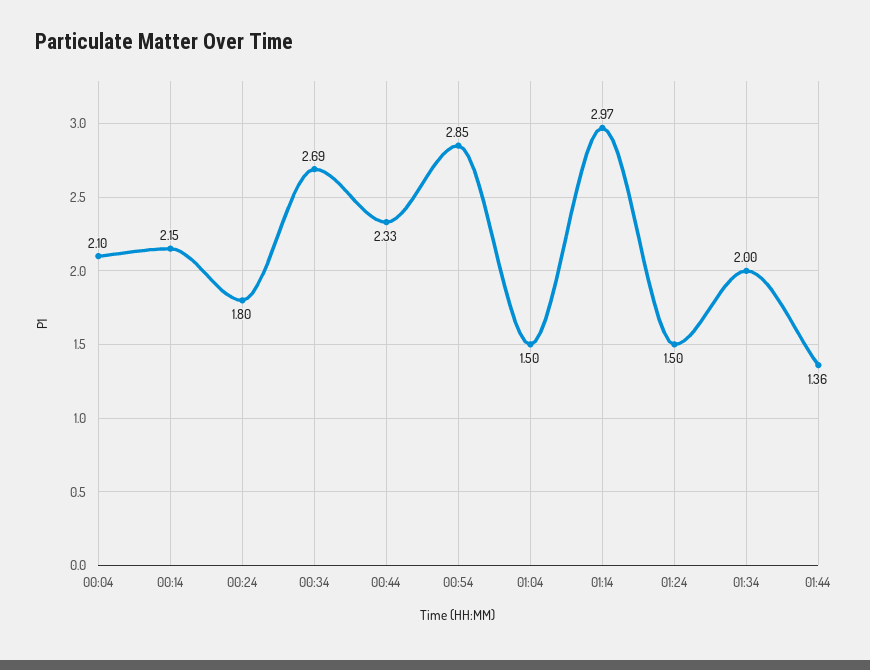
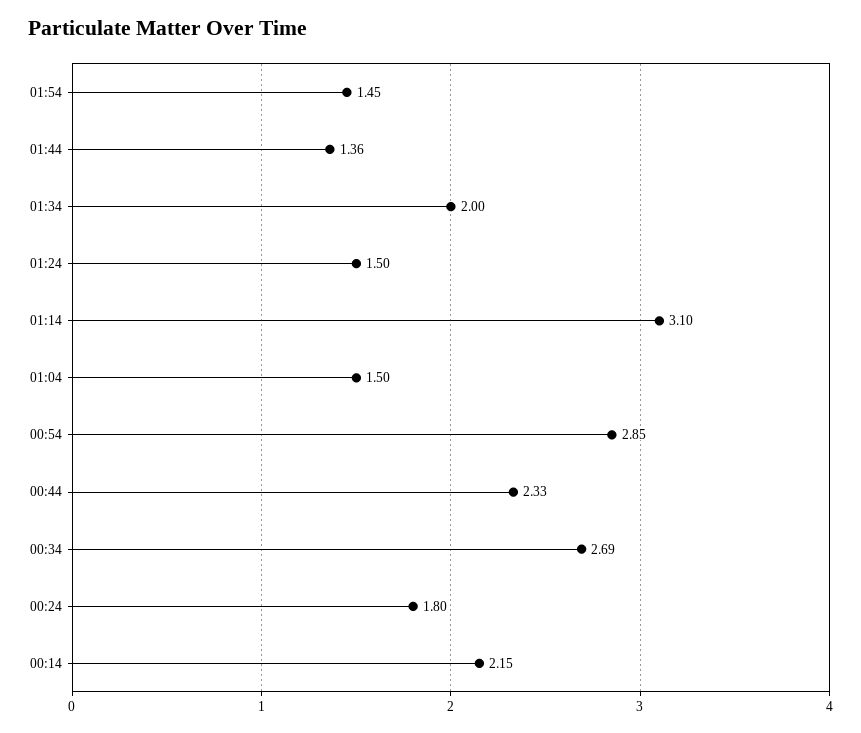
00:04: 2.1 -> none
01:14: 2.97 -> 3.1
01:54: none -> 1.45

